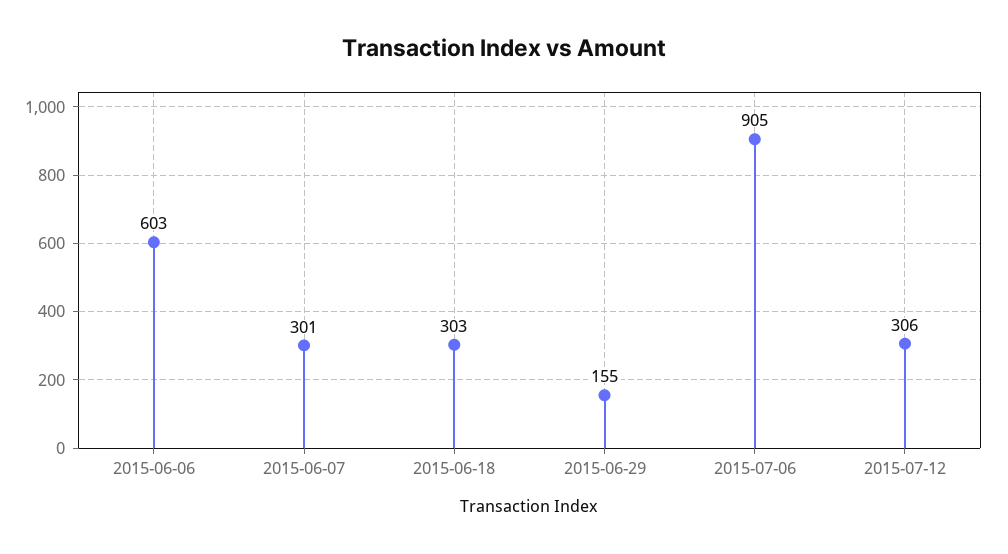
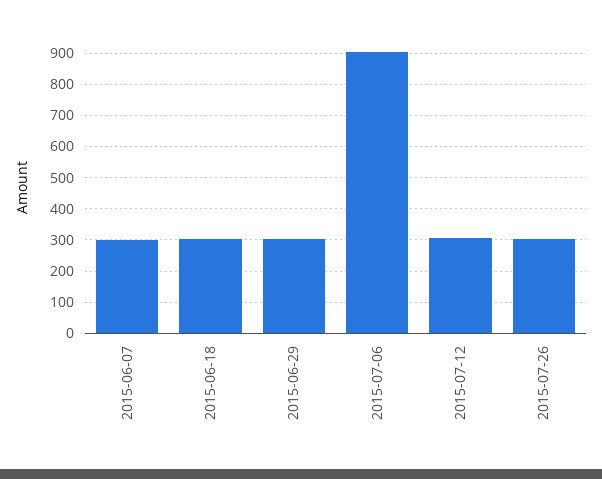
2015-06-06: 603 -> none
2015-06-29: 155 -> 300
2015-07-26: none -> 300

